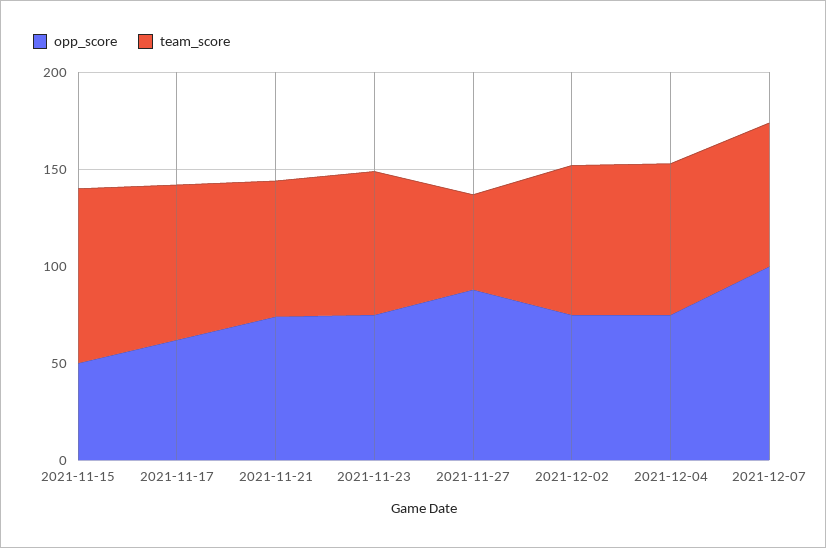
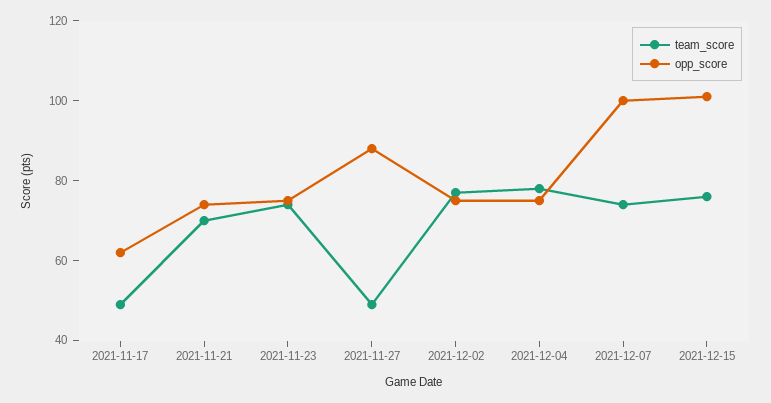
opp_score, 2021-11-15: 50 -> none
team_score, 2021-11-15: 90 -> none
team_score, 2021-11-17: 80 -> 50
team_score, 2021-12-15: none -> 75
opp_score, 2021-12-15: none -> 100

